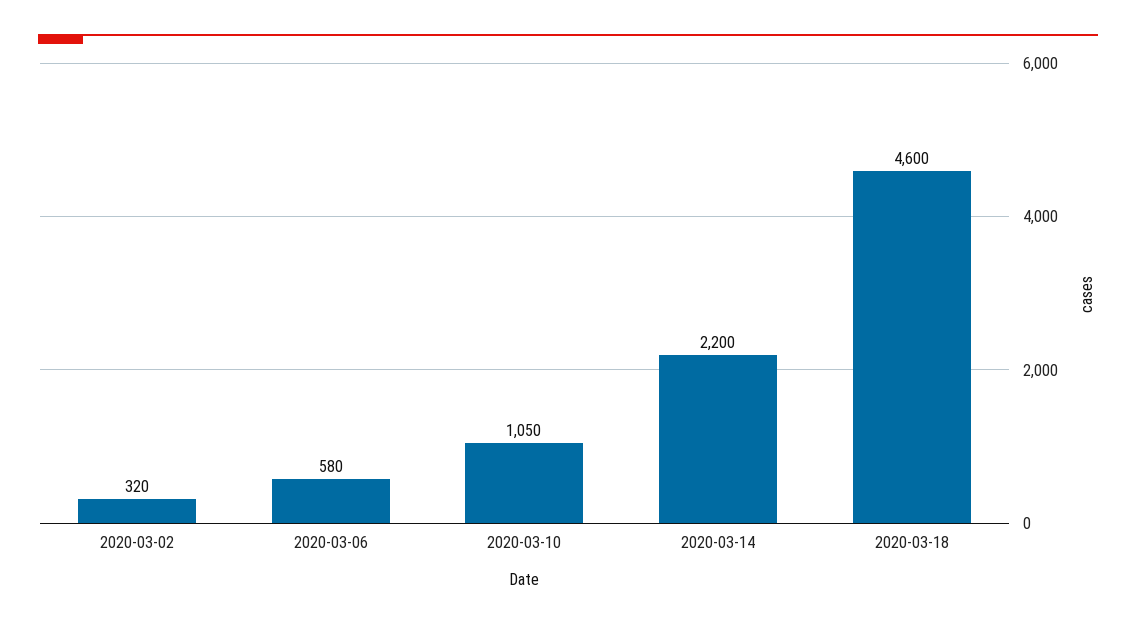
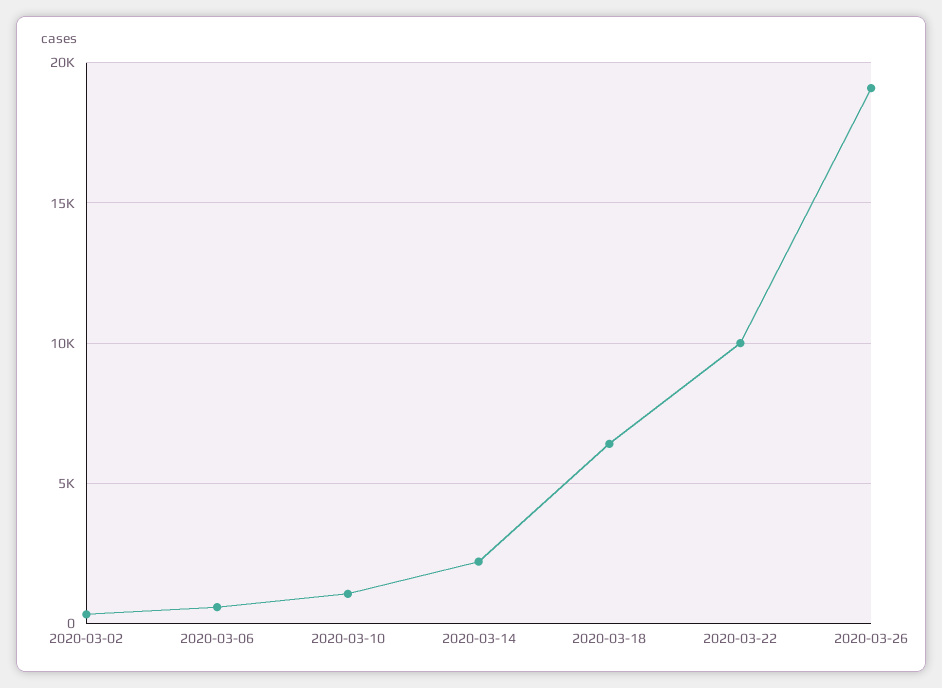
2020-03-18: 4600 -> 6500
2020-03-22: none -> 10000
2020-03-26: none -> 19000

